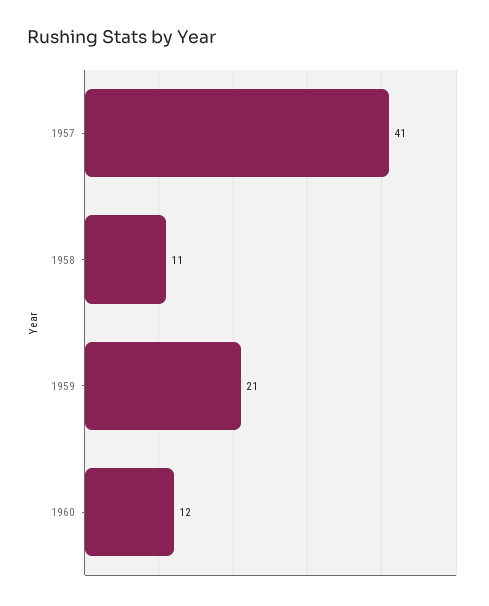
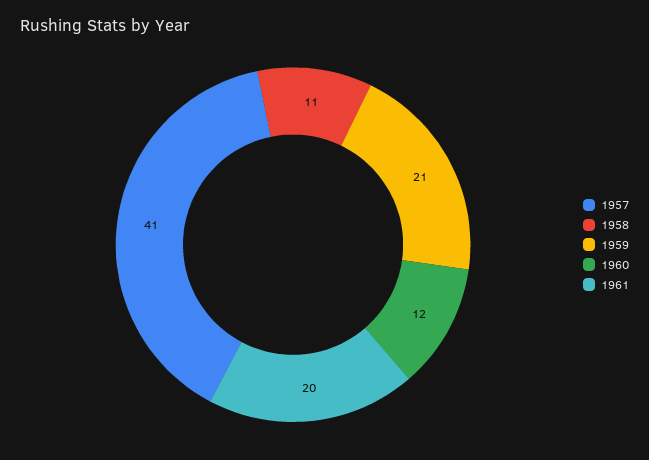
1961: none -> 20

